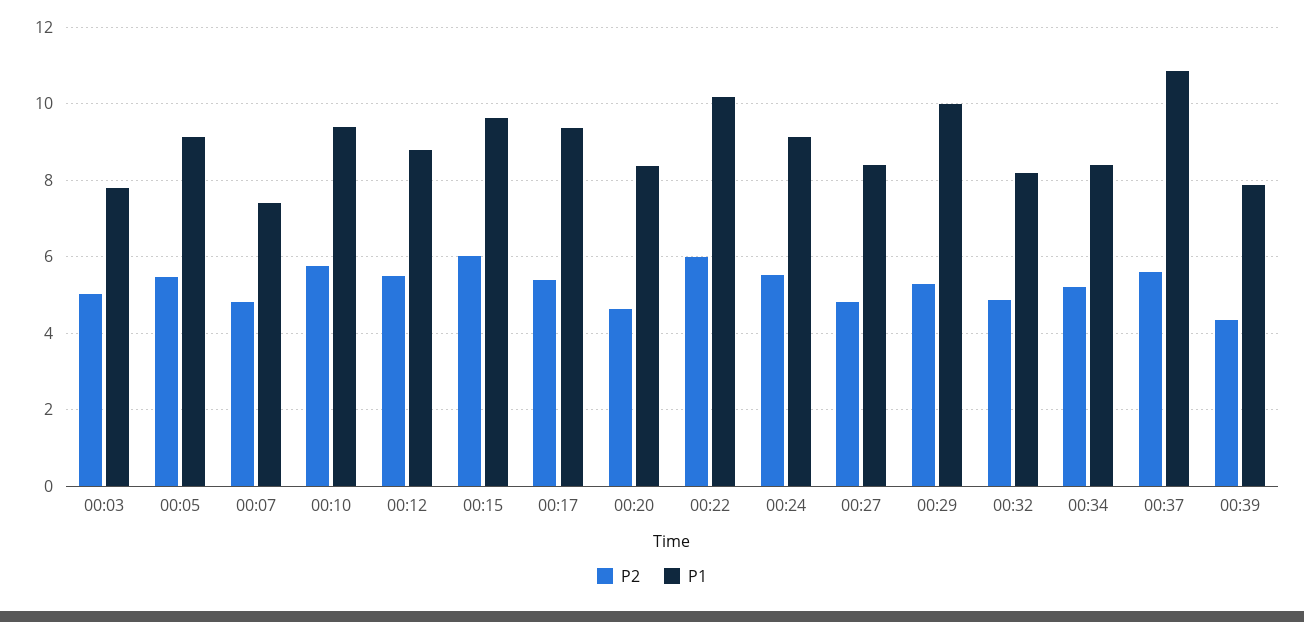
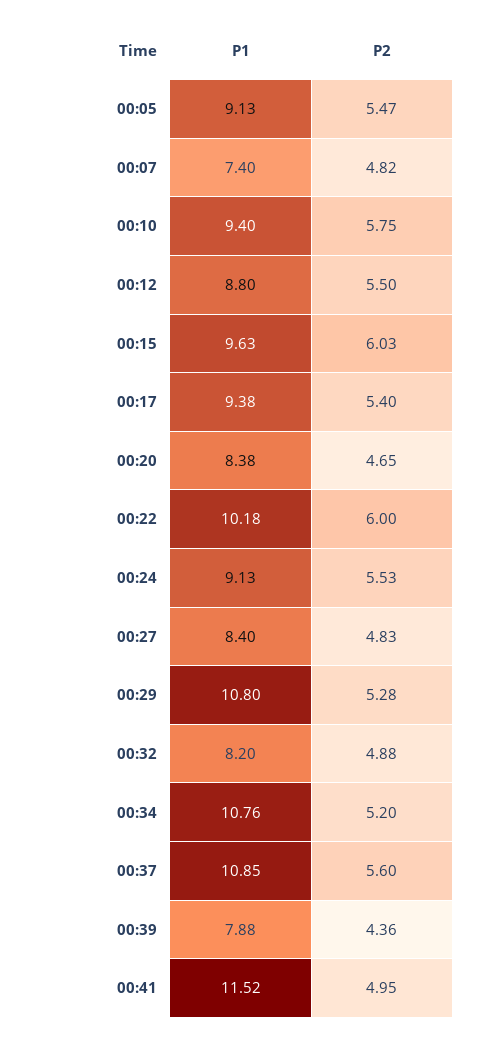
P2, 00:03: 5 -> none
P1, 00:03: 7.8 -> none
P1, 00:29: 10 -> 10.8
P1, 00:34: 8.4 -> 10.76
P1, 00:41: none -> 11.52
P2, 00:41: none -> 4.95

